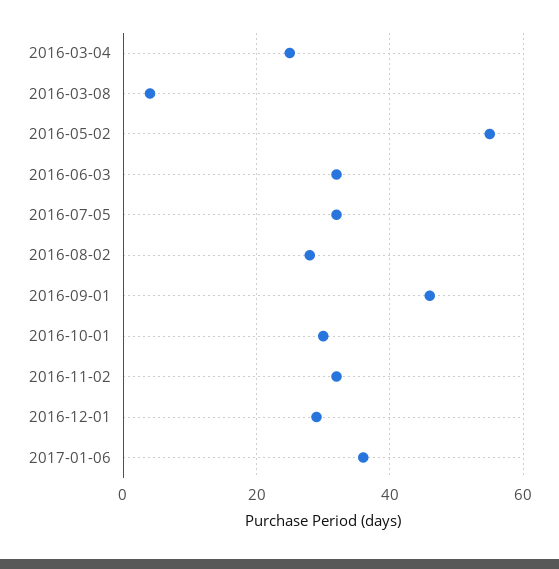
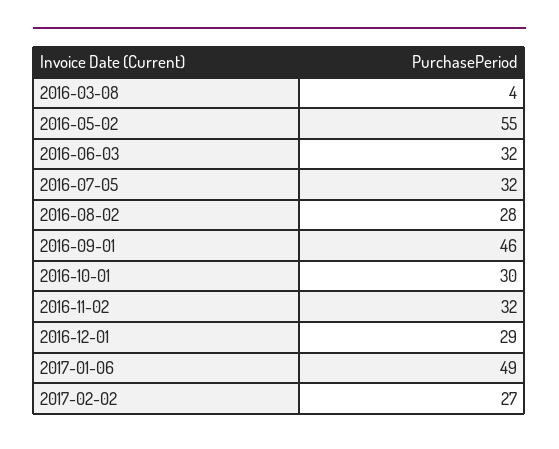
2016-03-04: 25 -> none
2017-01-06: 35 -> 49
2017-02-02: none -> 27

